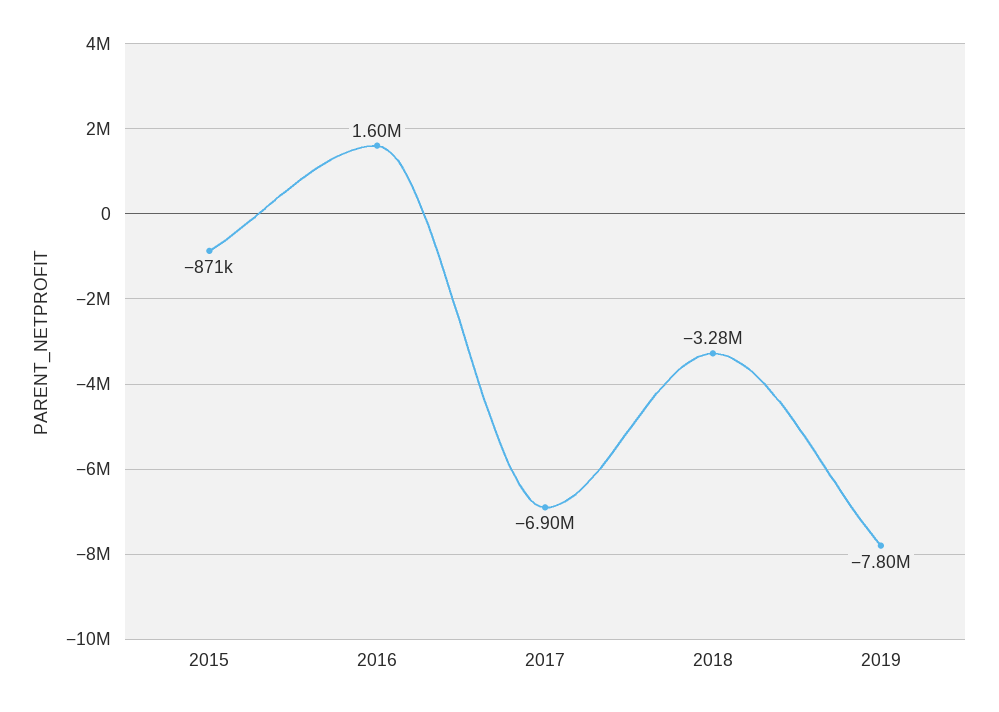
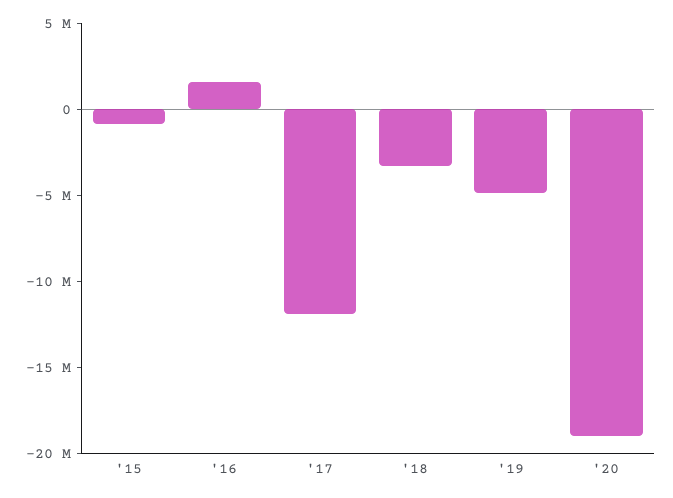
2017: -6900000 -> -12000000
2019: -7800000 -> -5000000
'20: none -> -19000000

